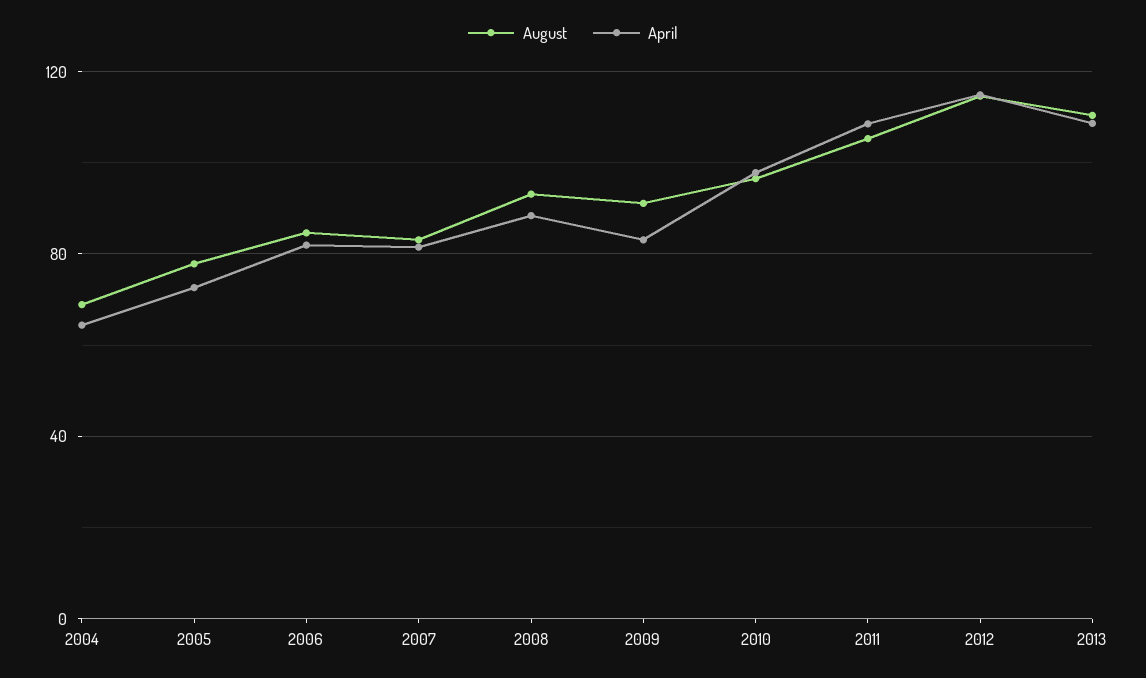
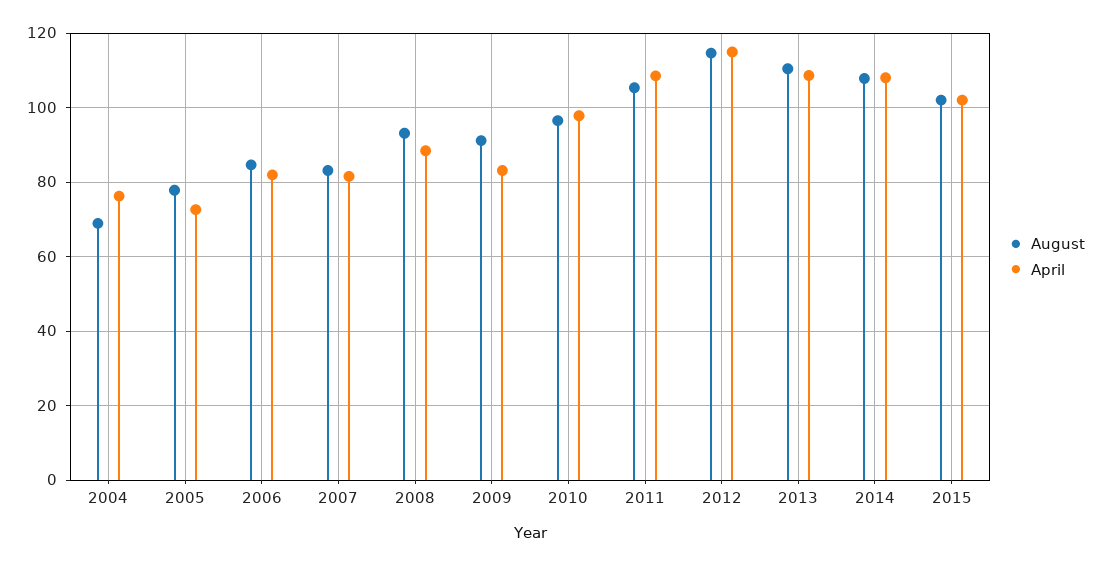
April, 2004: 65 -> 76
August, 2014: none -> 108
April, 2014: none -> 108
August, 2015: none -> 102
April, 2015: none -> 102

